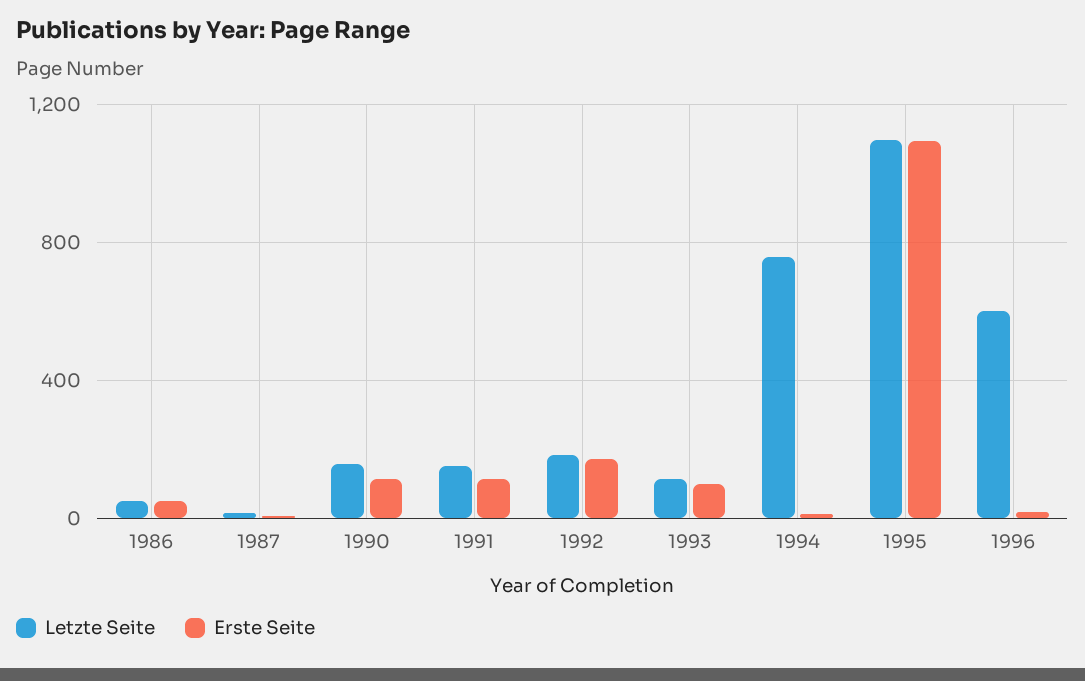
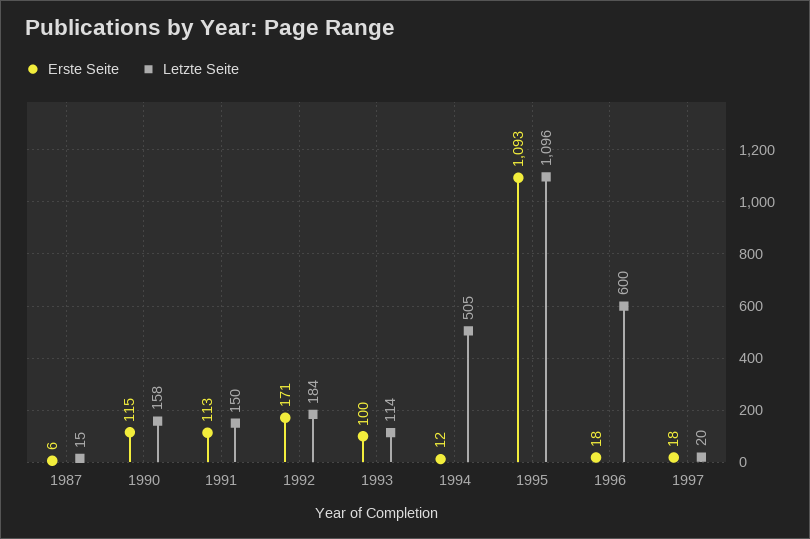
Letzte Seite, 1986: 50 -> none
Erste Seite, 1986: 50 -> none
Letzte Seite, 1994: 750 -> 505
Erste Seite, 1997: none -> 18
Letzte Seite, 1997: none -> 20

